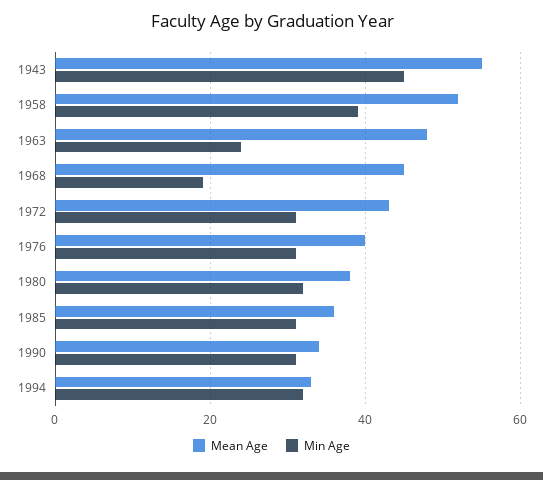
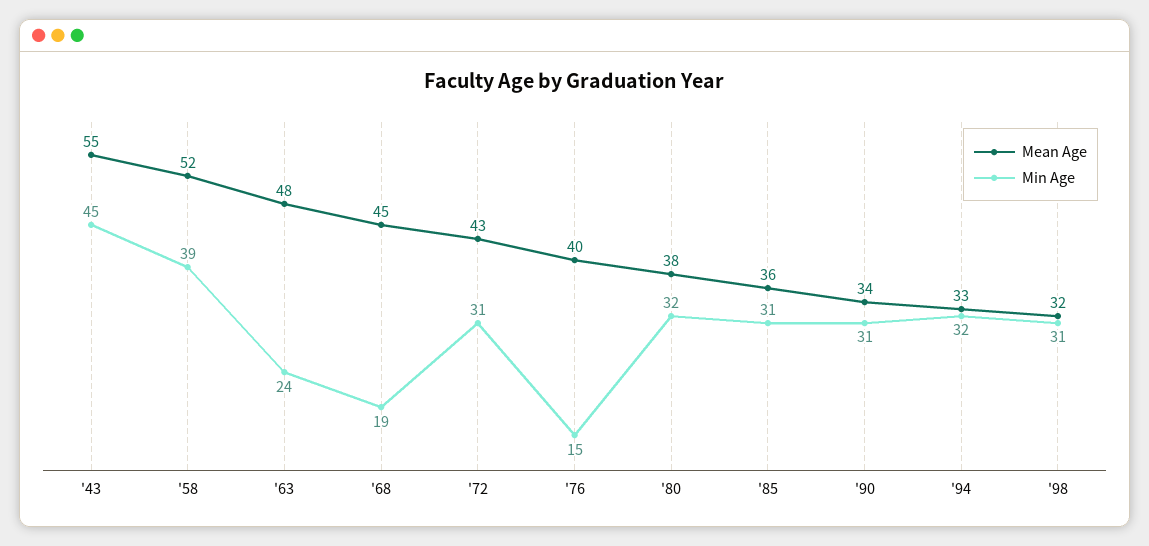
Min Age, 1976: 30 -> 15
Mean Age, '98: none -> 32
Min Age, '98: none -> 31

